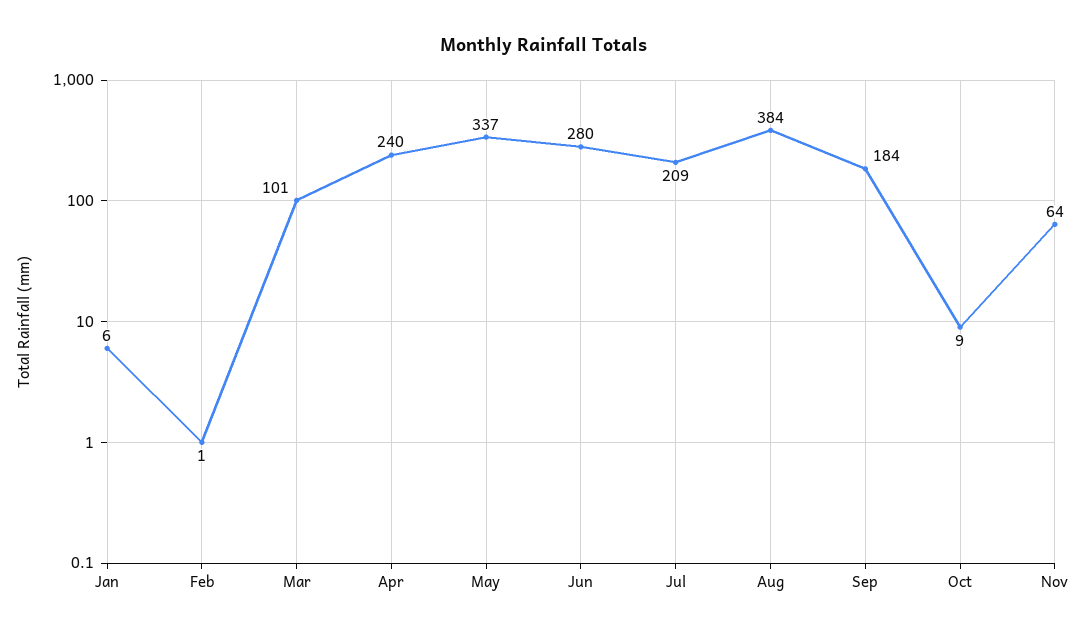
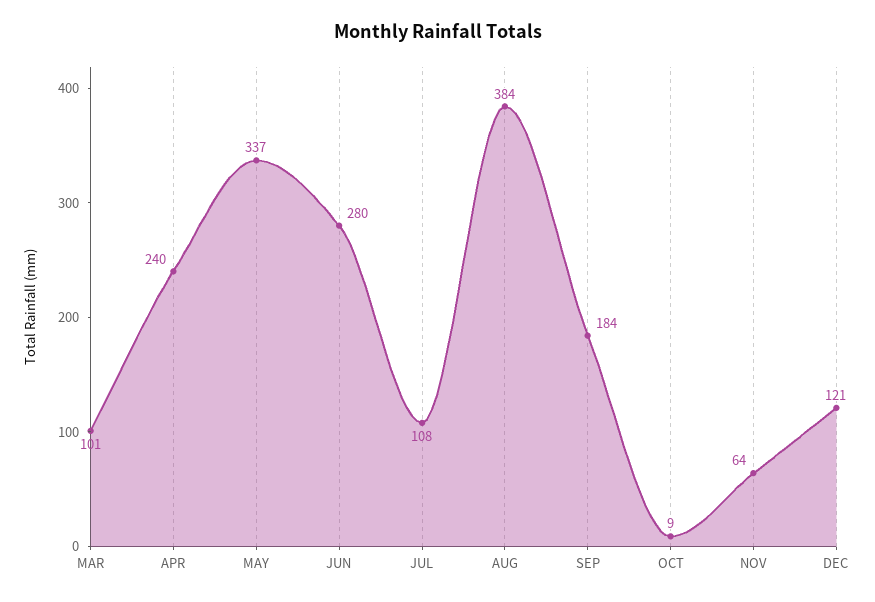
Jan: 6 -> none
Feb: 1 -> none
Jul: 209 -> 108
DEC: none -> 121

